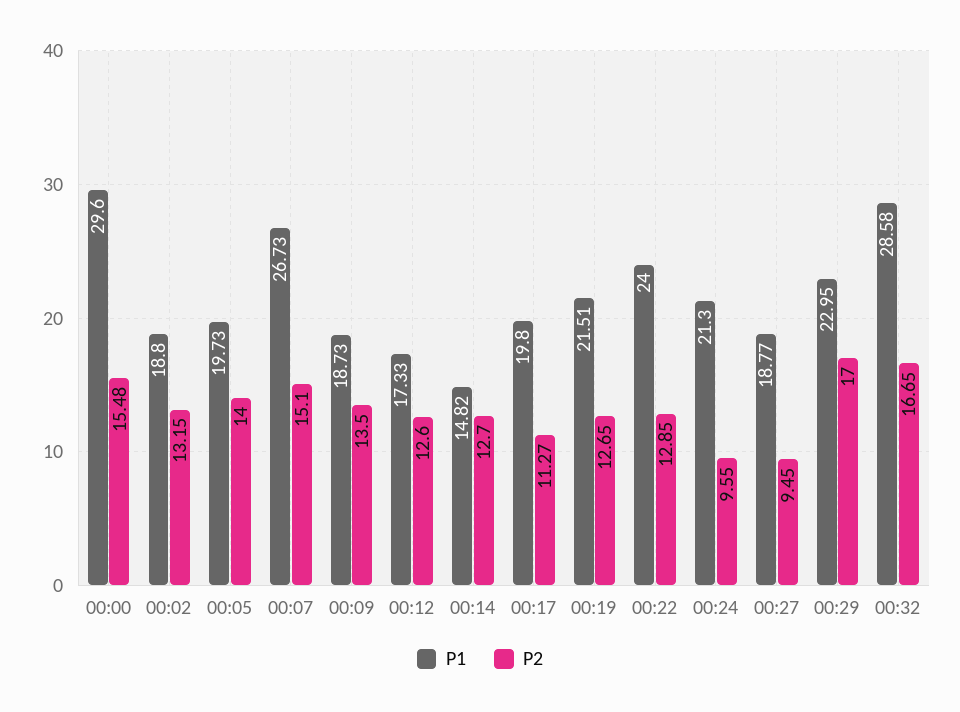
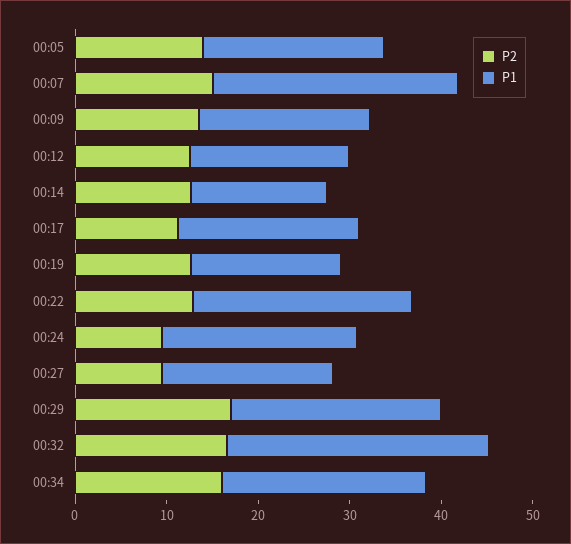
P1, 00:00: 29.6 -> none
P2, 00:00: 15.48 -> none
P1, 00:02: 18.8 -> none
P2, 00:02: 13.15 -> none
P1, 00:19: 21.51 -> 16
P2, 00:34: none -> 16
P1, 00:34: none -> 22

